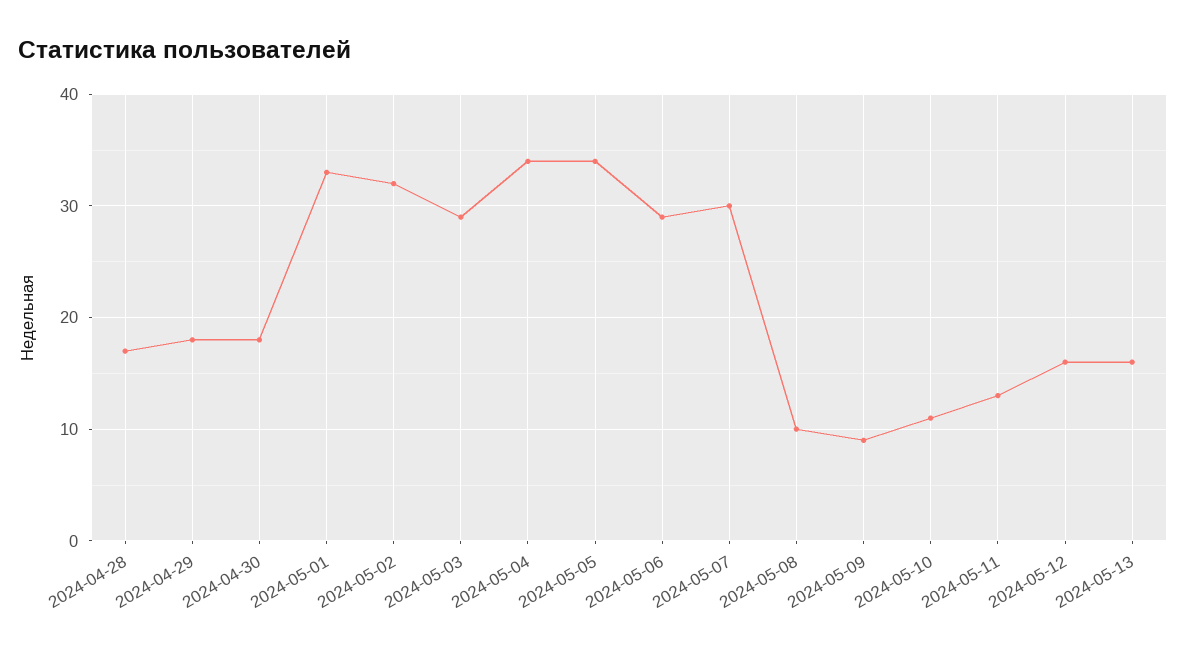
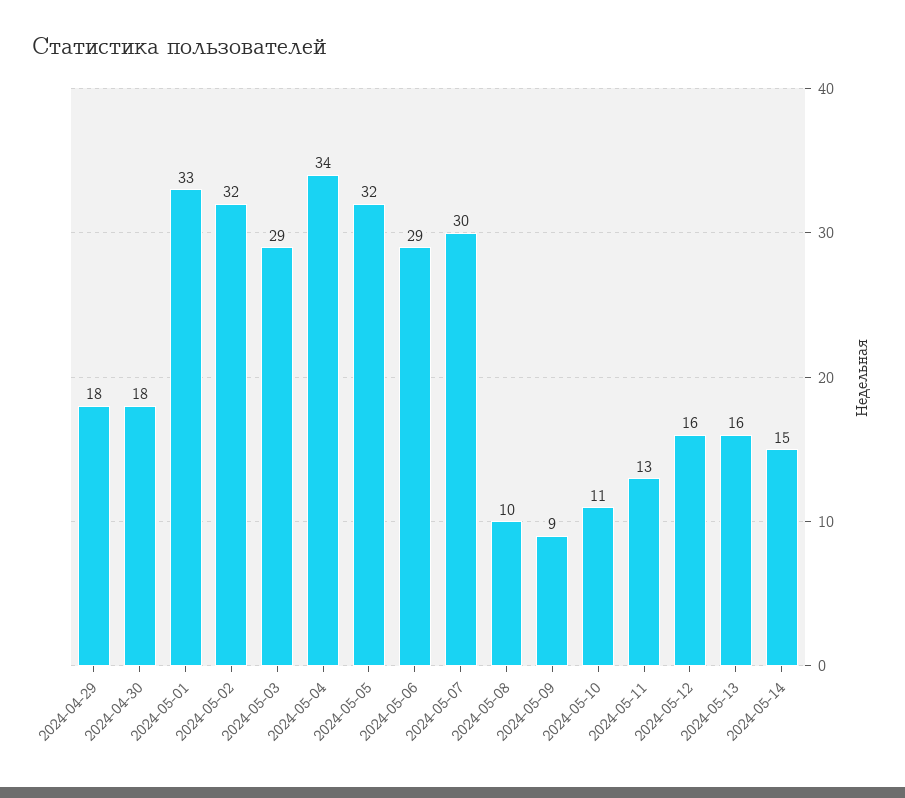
2024-04-28: 17 -> none
2024-05-05: 34 -> 32
2024-05-14: none -> 15

